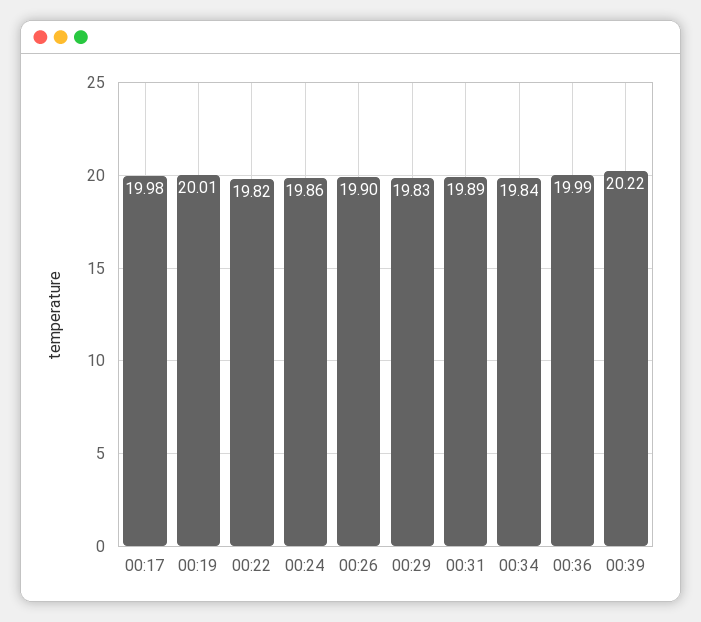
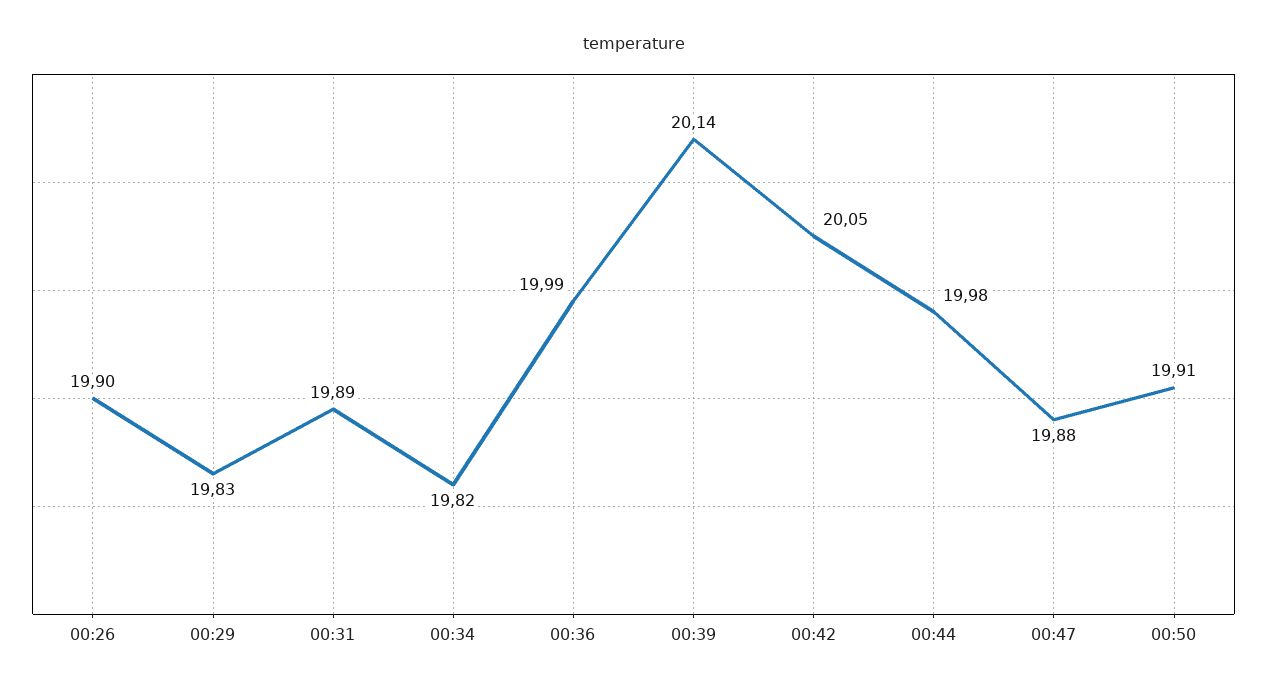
00:17: 19.98 -> none
00:19: 20.01 -> none
00:22: 19.82 -> none
00:24: 19.86 -> none
00:34: 19.84 -> 19.82
00:39: 20.22 -> 20.14
00:42: none -> 20.05
00:44: none -> 19.98
00:47: none -> 19.88
00:50: none -> 19.91

